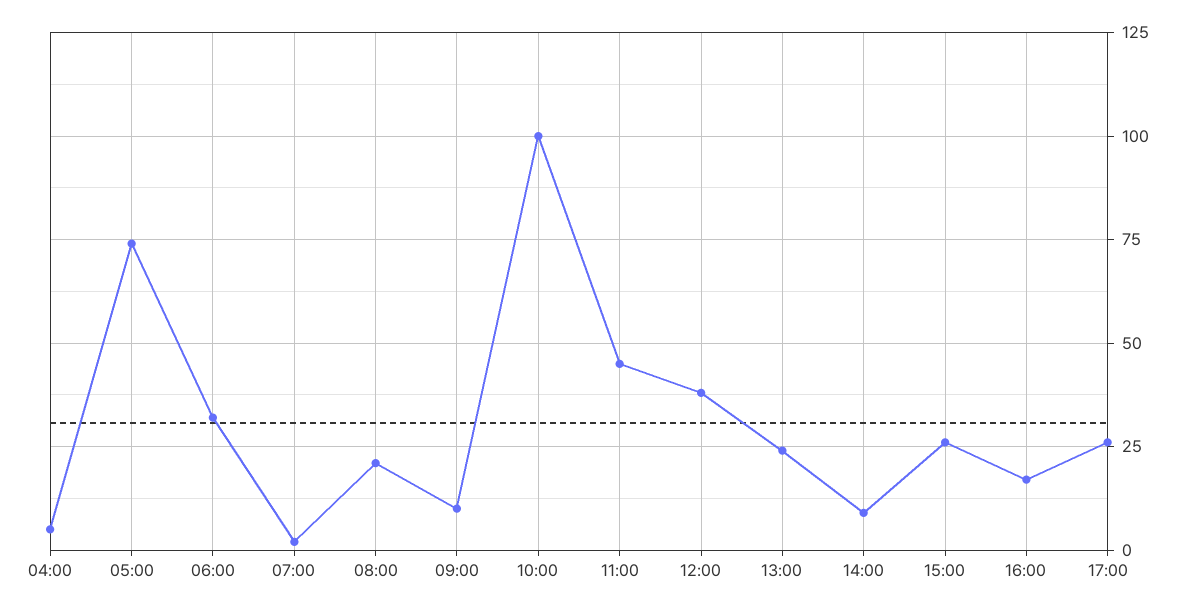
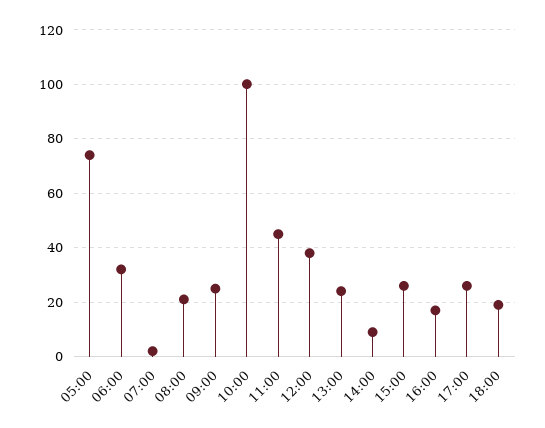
04:00: 5 -> none
09:00: 10 -> 25
18:00: none -> 20

